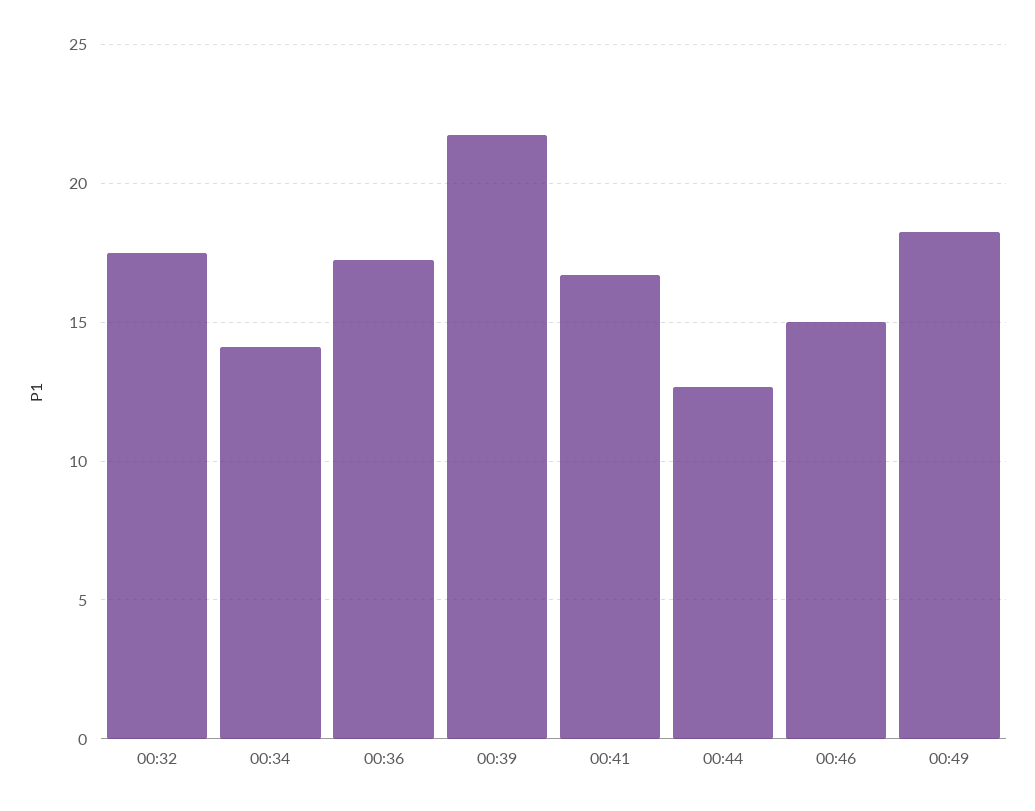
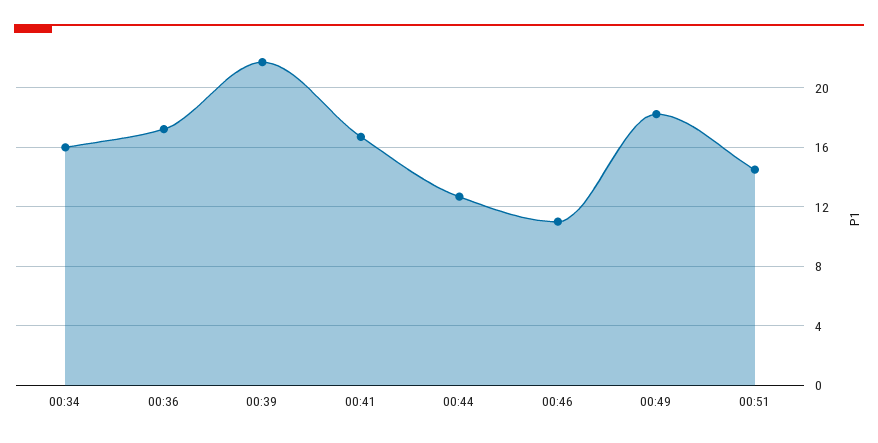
00:32: 17.5 -> none
00:34: 14 -> 16
00:46: 15 -> 11
00:51: none -> 14.5

